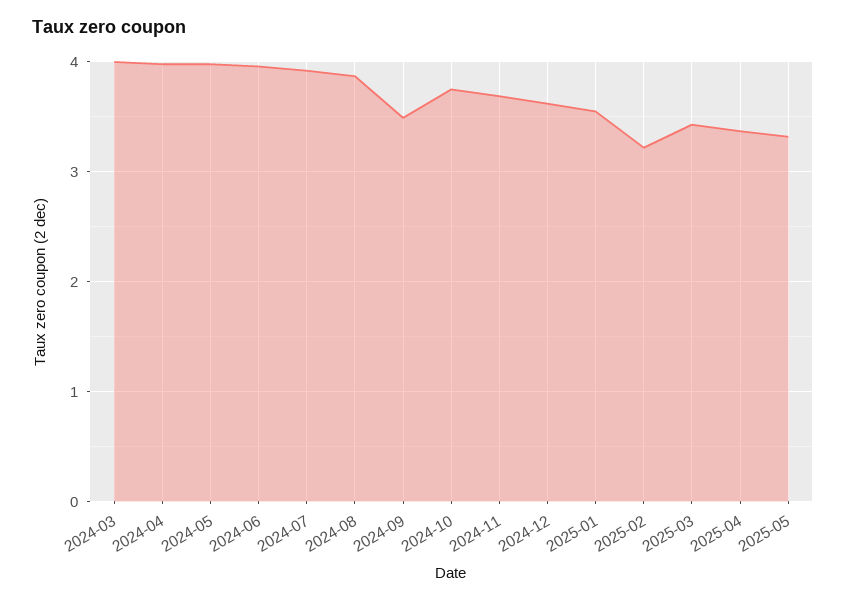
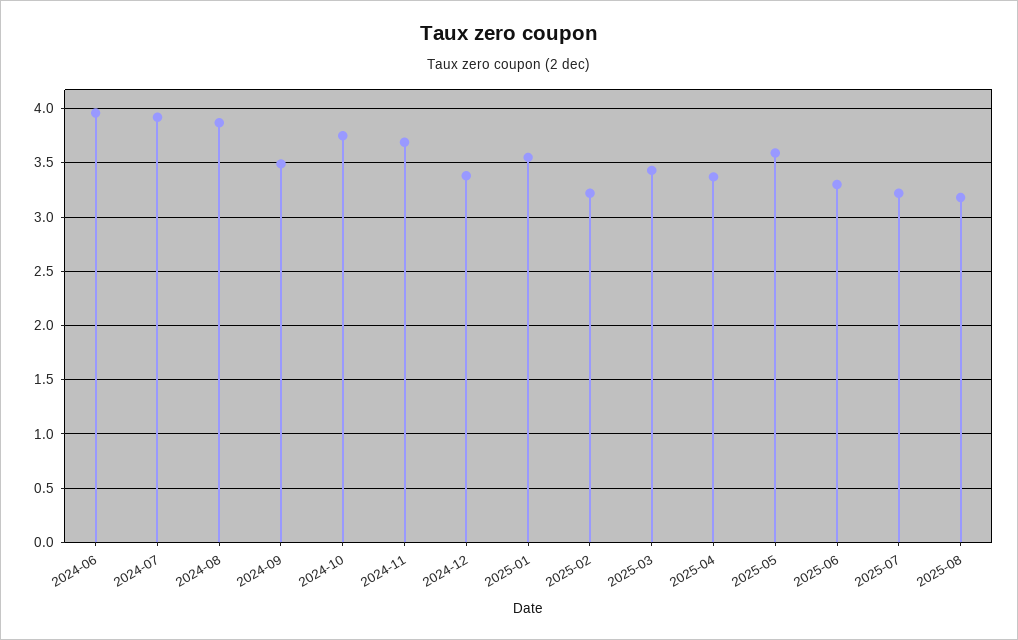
2024-03: 4 -> none
2024-04: 4 -> none
2024-05: 4 -> none
2024-12: 3.6 -> 3.4
2025-05: 3.3 -> 3.6
2025-06: none -> 3.3
2025-07: none -> 3.2
2025-08: none -> 3.2

